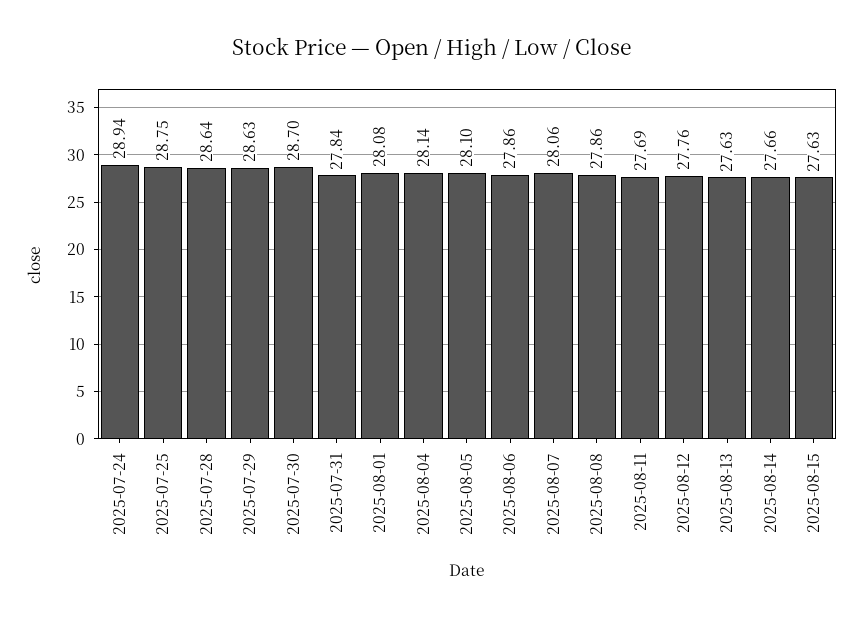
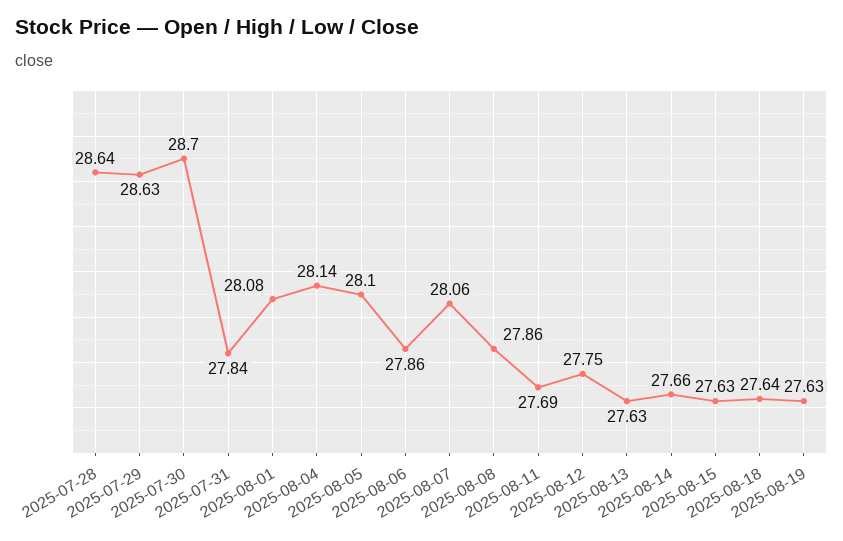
2025-07-24: 28.94 -> none
2025-07-25: 28.75 -> none
2025-08-12: 27.76 -> 27.75
2025-08-18: none -> 27.64
2025-08-19: none -> 27.63

